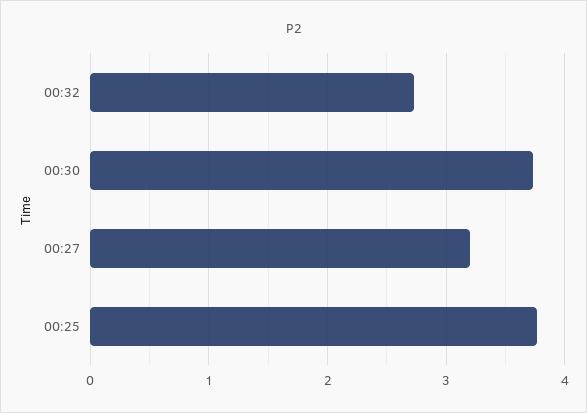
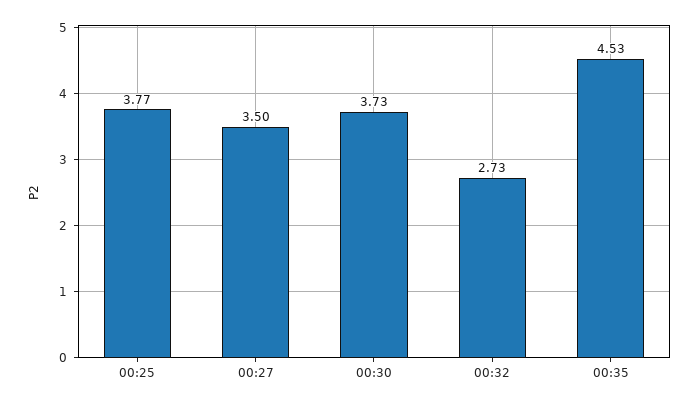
00:27: 3.2 -> 3.5
00:35: none -> 4.53

